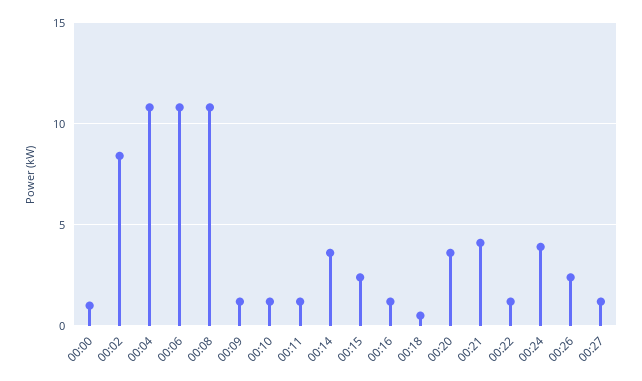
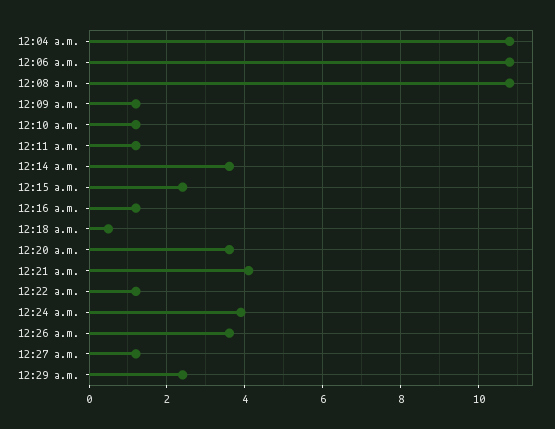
00:00: 1 -> none
00:02: 8.5 -> none
00:26: 2.5 -> 3.5
12:29 a.m.: none -> 2.5

